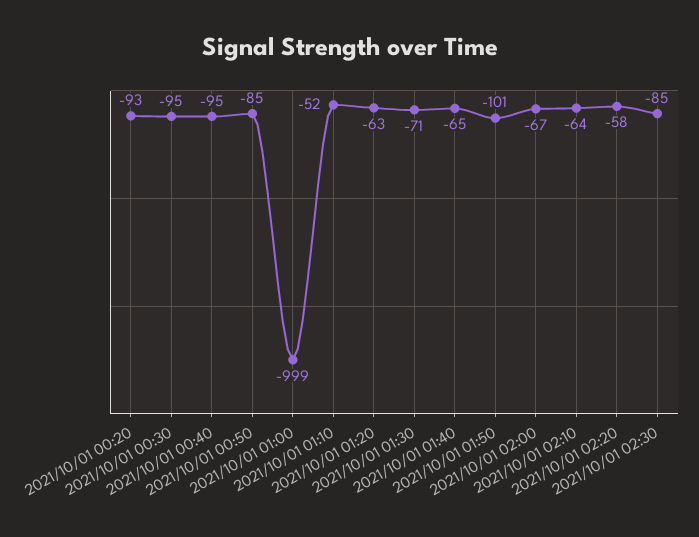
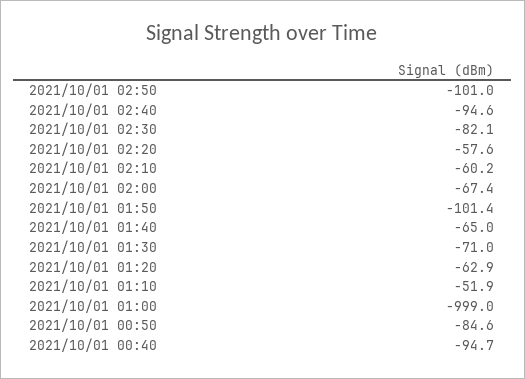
2021/10/01 00:20: -93 -> none
2021/10/01 00:30: -95 -> none
2021/10/01 02:10: -64 -> -60.2
2021/10/01 02:30: -85 -> -82.1
2021/10/01 02:50: none -> -101
2021/10/01 02:40: none -> -94.6

